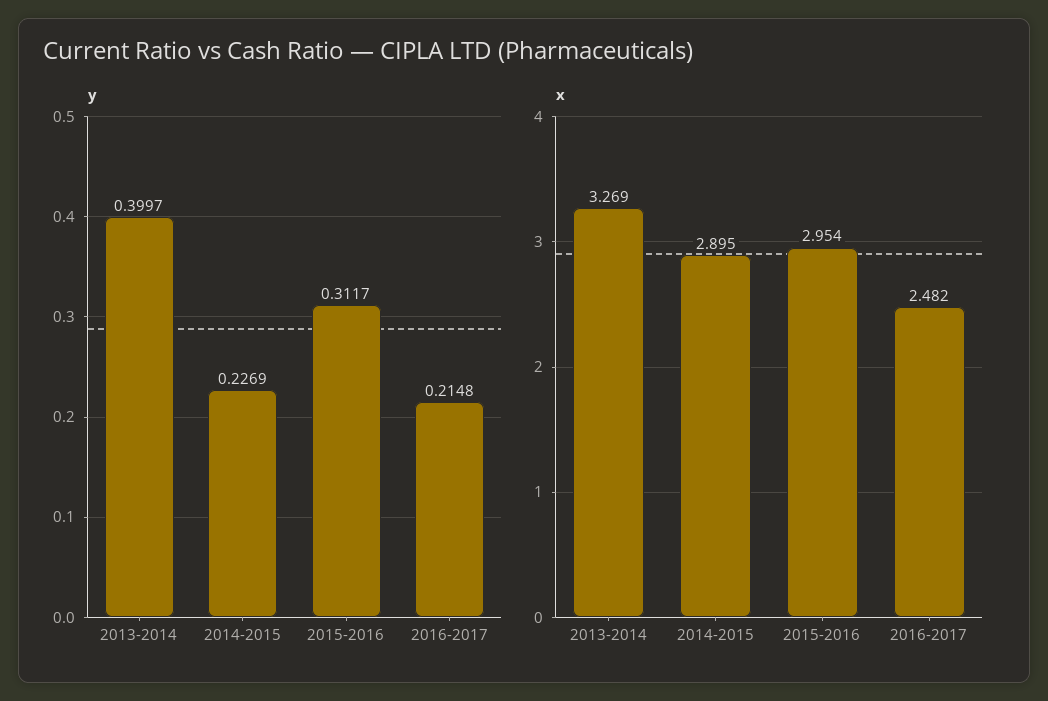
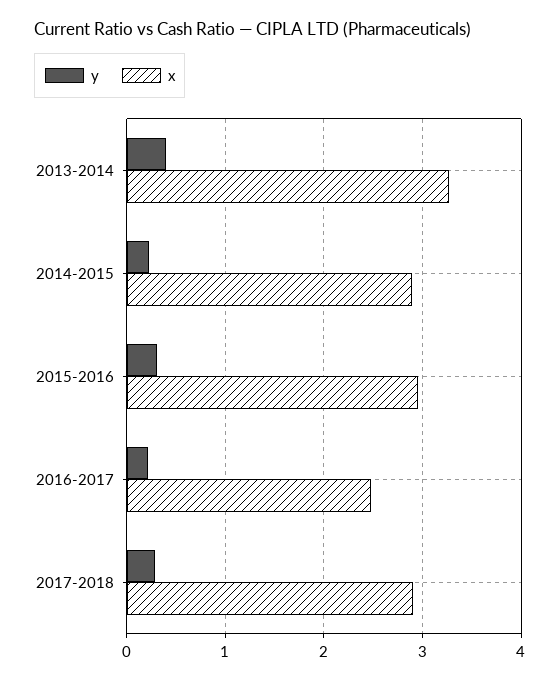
y, 2017-2018: none -> 0.3
x, 2017-2018: none -> 2.9

